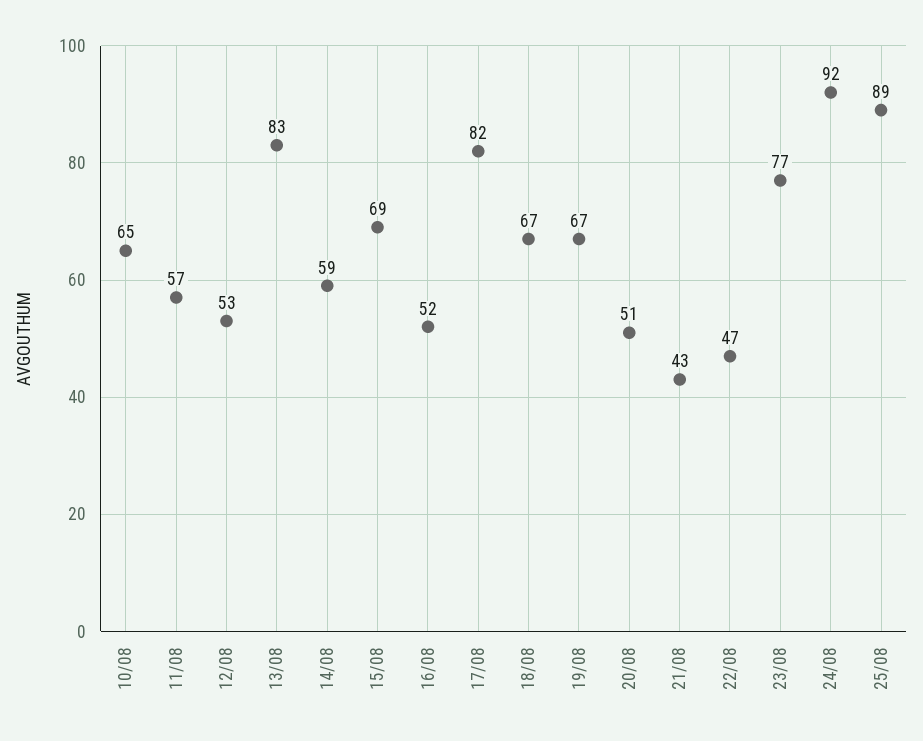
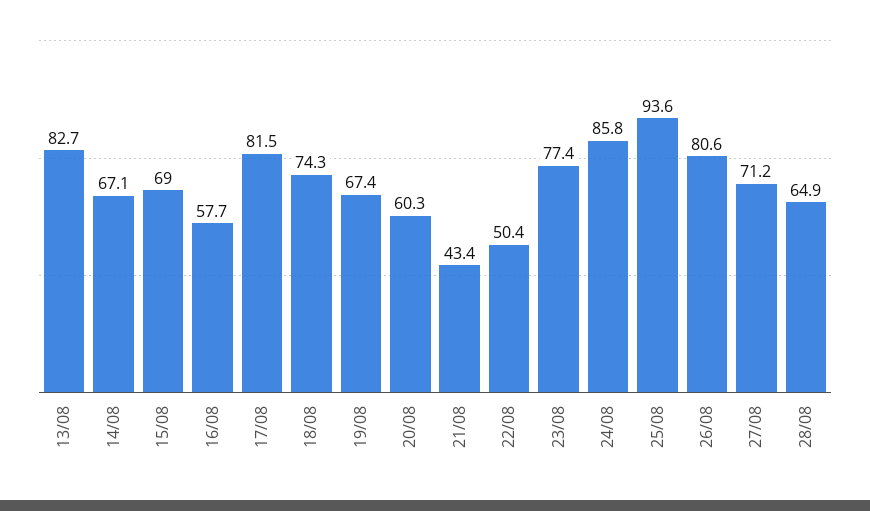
10/08: 65 -> none
11/08: 57 -> none
12/08: 53 -> none
14/08: 59 -> 67.1
16/08: 52 -> 57.7
18/08: 67 -> 74.3
20/08: 51 -> 60.3
22/08: 47 -> 50.4
24/08: 92 -> 85.8
25/08: 89 -> 93.6
26/08: none -> 80.6
27/08: none -> 71.2
28/08: none -> 64.9

